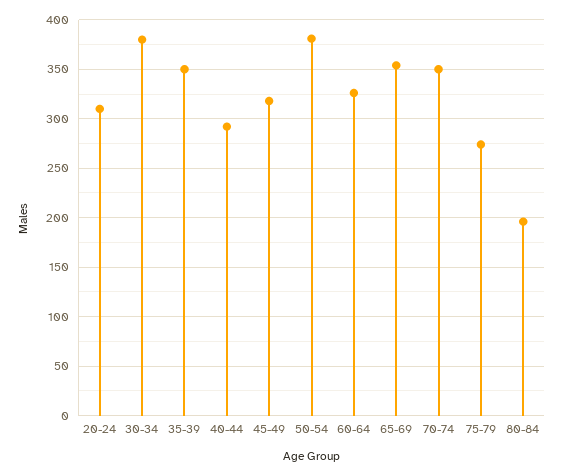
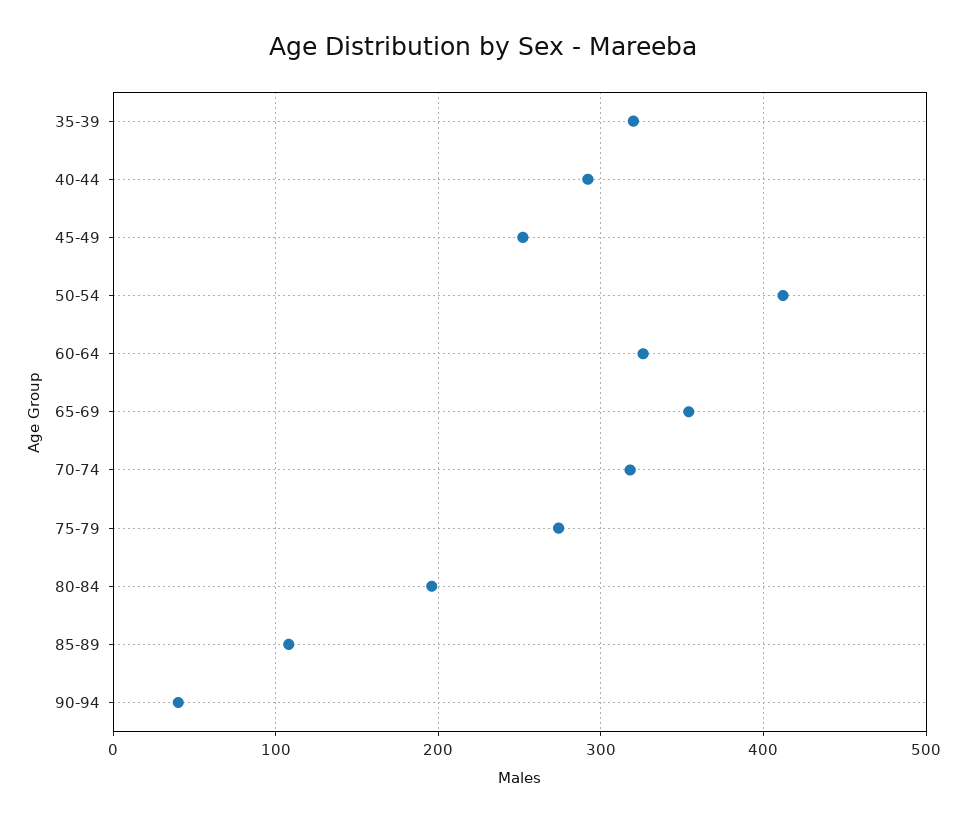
20-24: 310 -> none
30-34: 380 -> none
35-39: 350 -> 320
45-49: 320 -> 250
50-54: 380 -> 410
70-74: 350 -> 320
85-89: none -> 110
90-94: none -> 40

